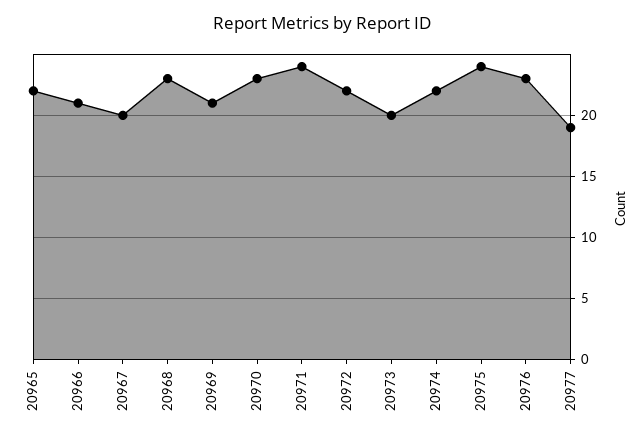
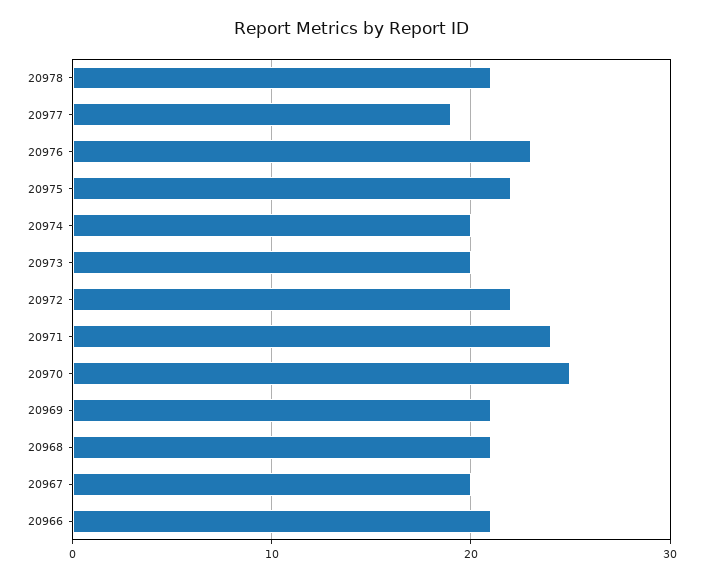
20965: 22 -> none
20968: 23 -> 21
20970: 23 -> 25
20974: 22 -> 20
20975: 24 -> 22
20978: none -> 21

